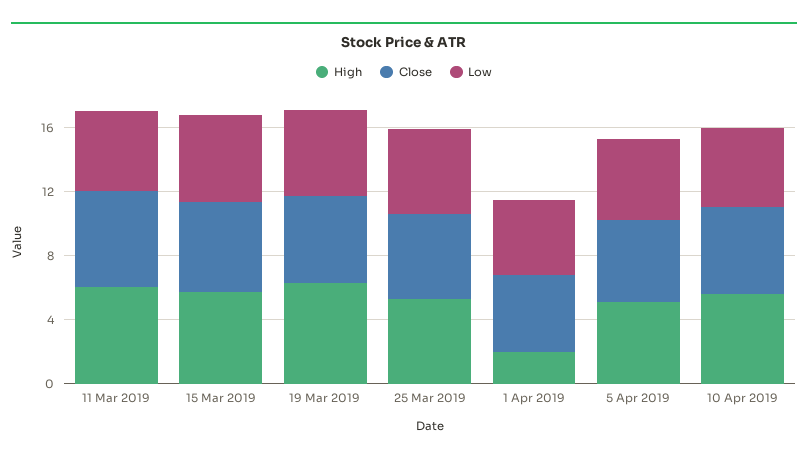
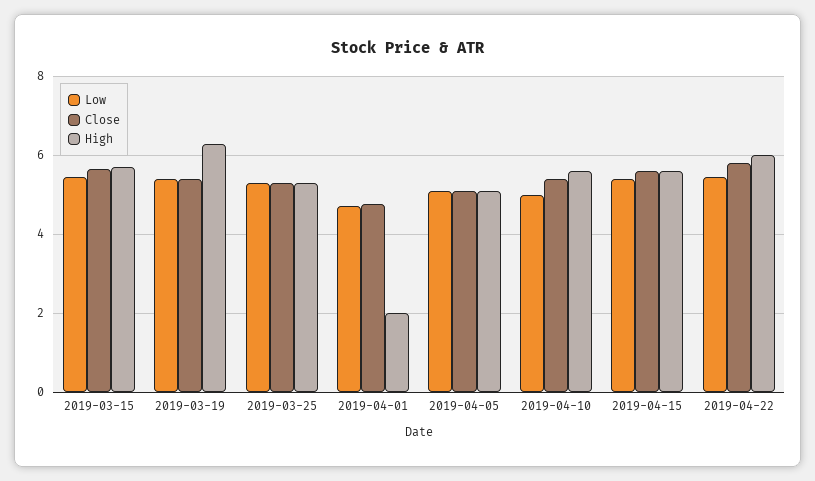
High, 11 Mar 2019: 6 -> none
Close, 11 Mar 2019: 6 -> none
Low, 11 Mar 2019: 5 -> none
Low, 2019-04-15: none -> 5.4
Close, 2019-04-15: none -> 5.6
High, 2019-04-15: none -> 5.6
Low, 2019-04-22: none -> 5.4
Close, 2019-04-22: none -> 5.8
High, 2019-04-22: none -> 6

